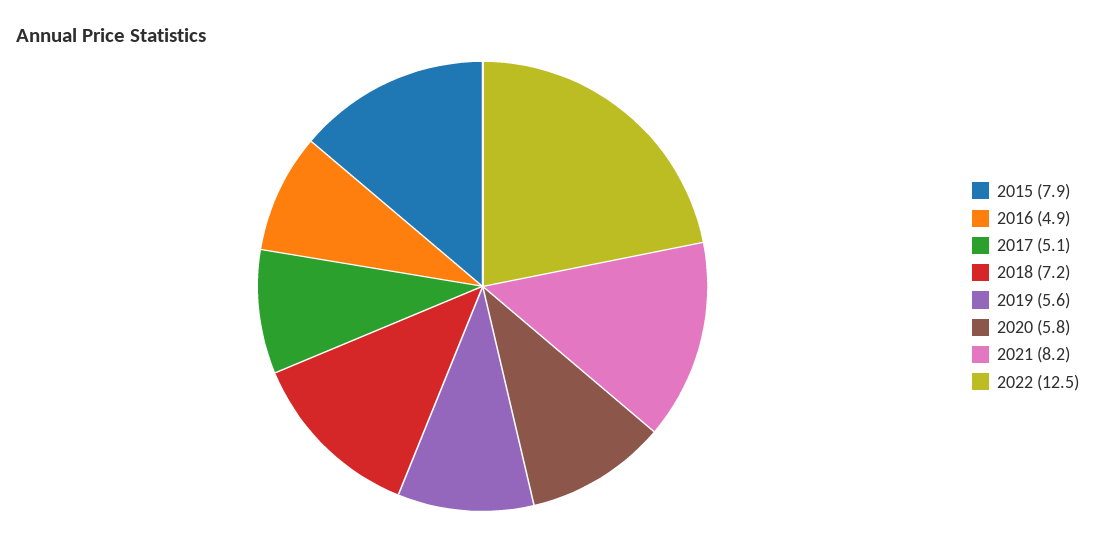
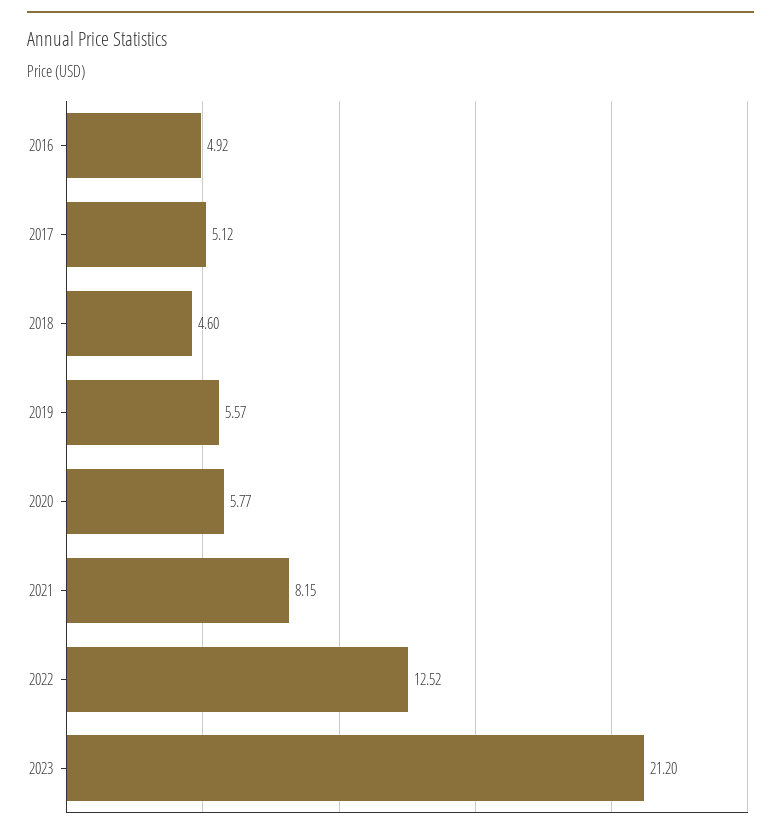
2015: 7.9 -> none
2018: 7.2 -> 4.6
2023: none -> 21.2

